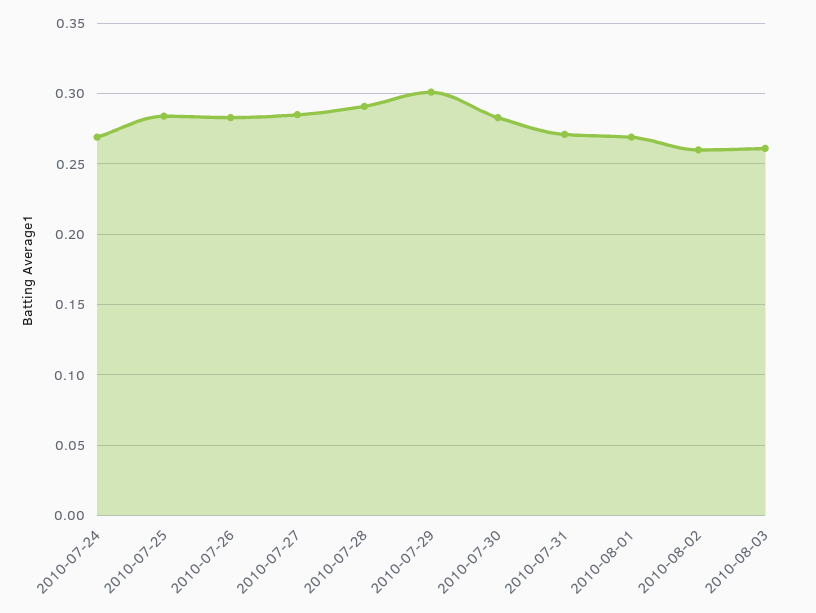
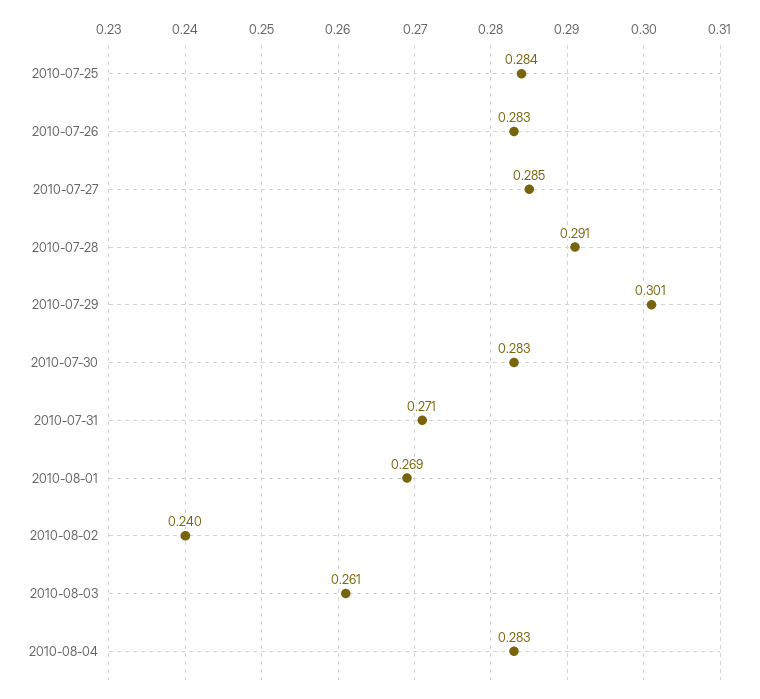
2010-07-24: 0.27 -> none
2010-08-02: 0.26 -> 0.24
2010-08-04: none -> 0.283

